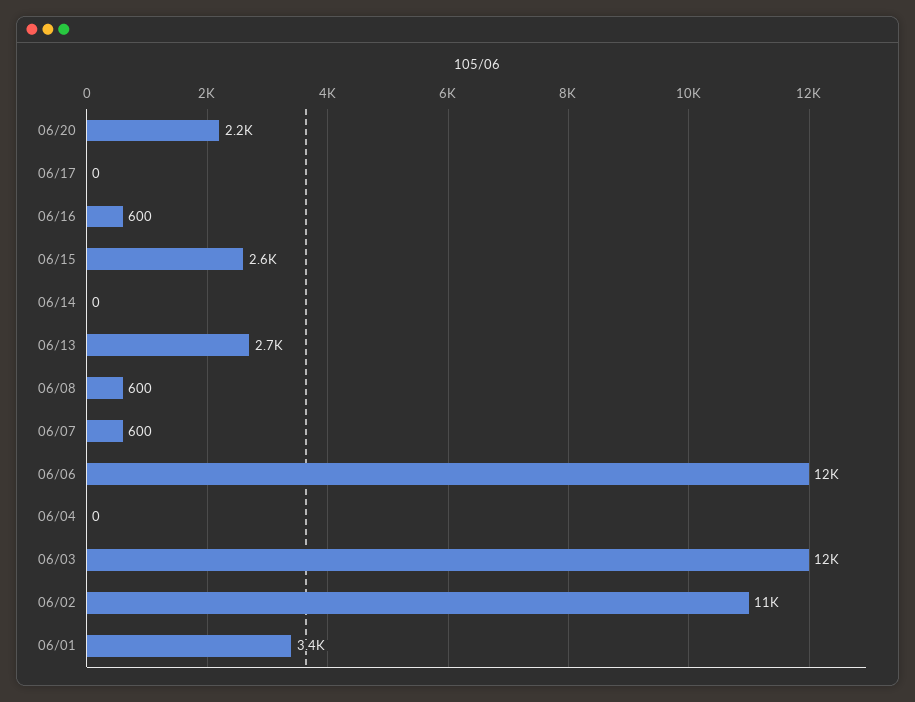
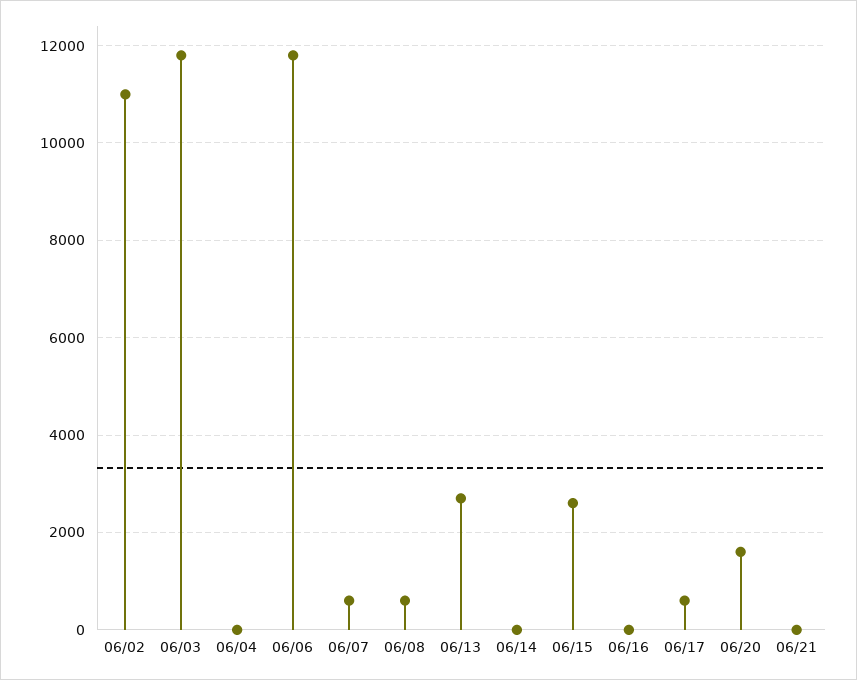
06/20: 2200 -> 1600
06/17: 0 -> 600
06/16: 600 -> 0
06/01: 3400 -> none
06/21: none -> 0

